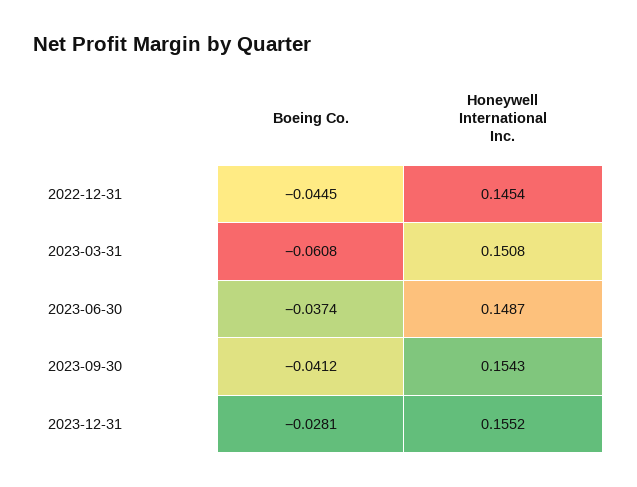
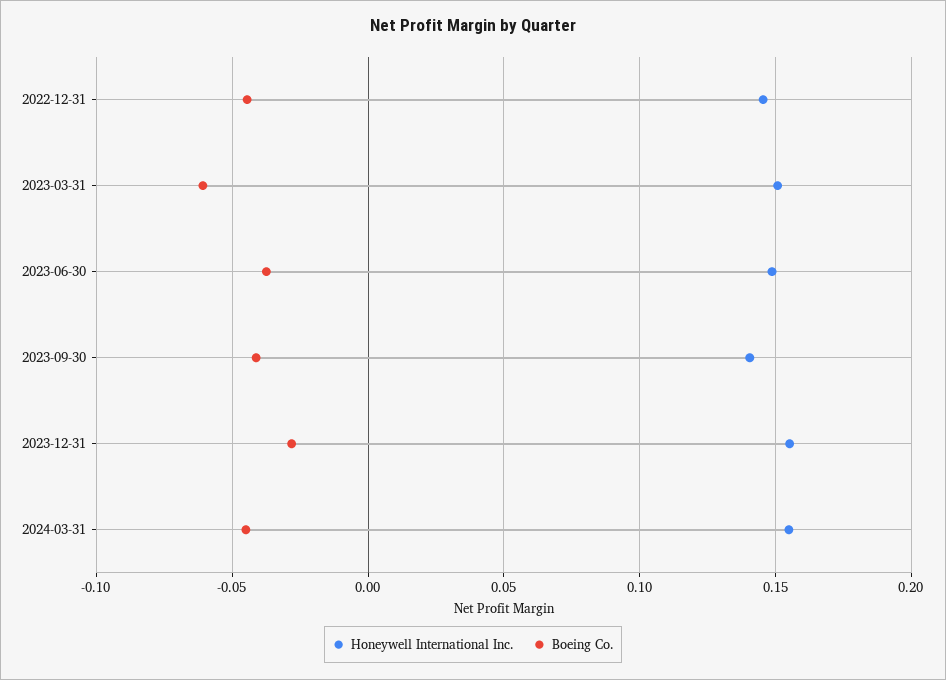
Honeywell International Inc., 2023-09-30: 0.1543 -> 0.14
Honeywell International Inc., 2024-03-31: none -> 0.155
Boeing Co., 2024-03-31: none -> -0.045

